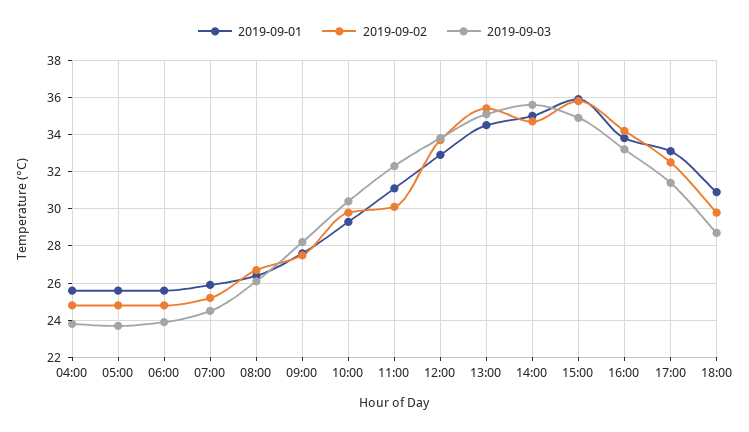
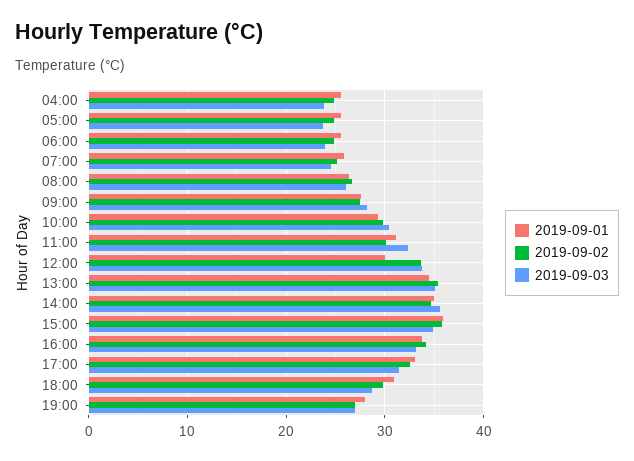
2019-09-01, 12:00: 33 -> 30
2019-09-01, 19:00: none -> 28
2019-09-02, 19:00: none -> 27
2019-09-03, 19:00: none -> 27

